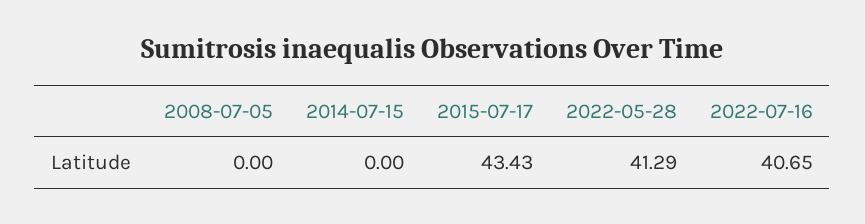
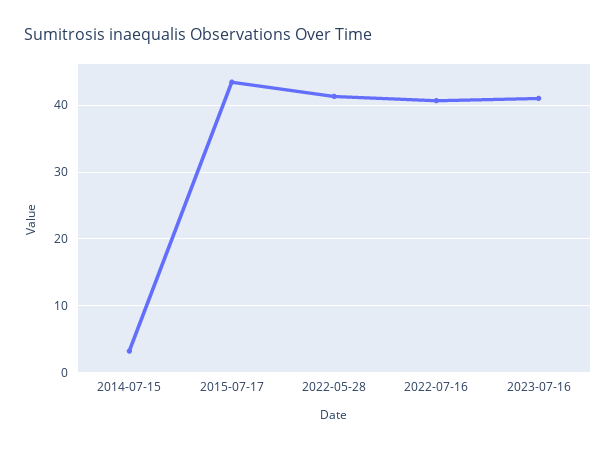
2008-07-05: 0 -> none
2014-07-15: 0 -> 3
2023-07-16: none -> 41

